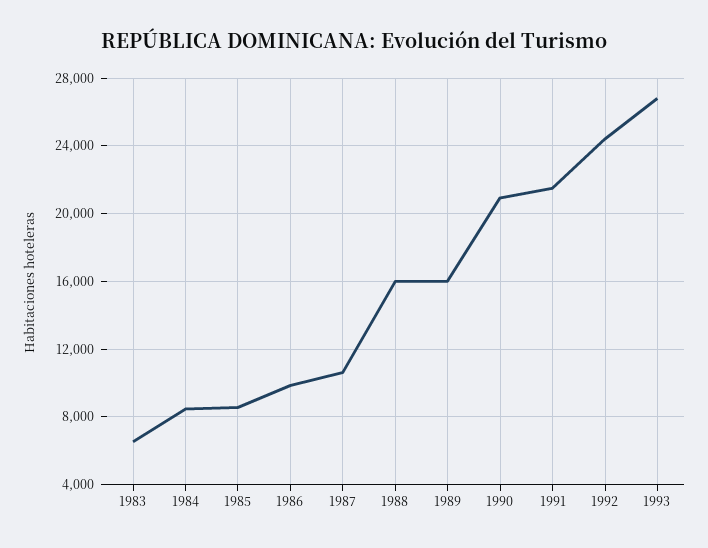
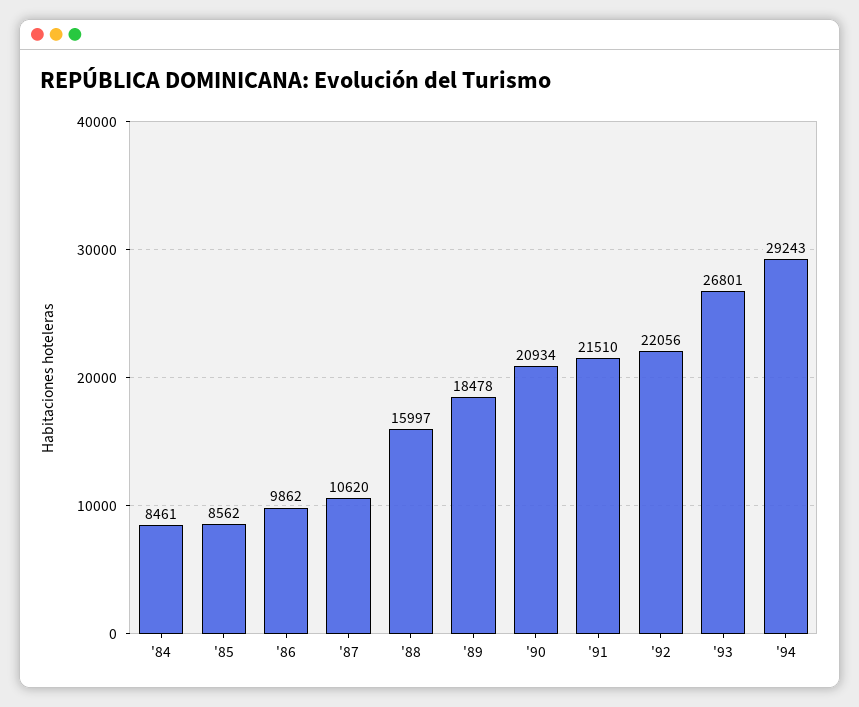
1983: 6500 -> none
1989: 16000 -> 18478
1992: 24500 -> 22056
'94: none -> 29243

